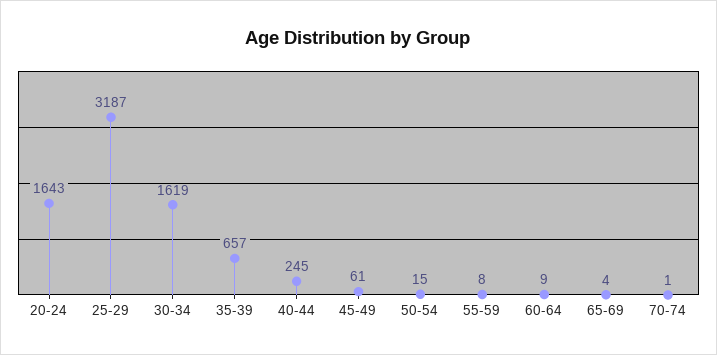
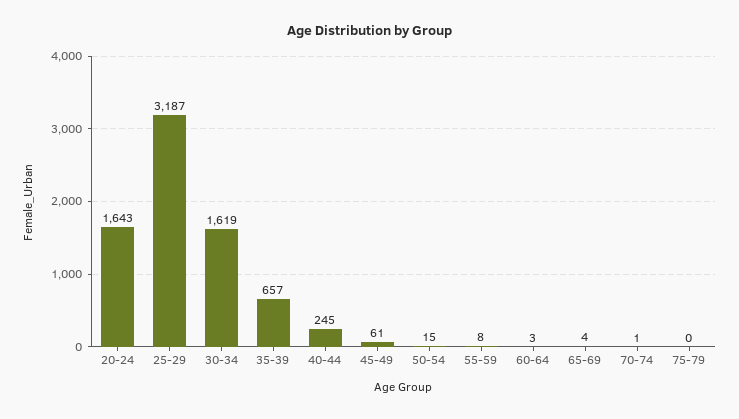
60-64: 9 -> 3
75-79: none -> 0

